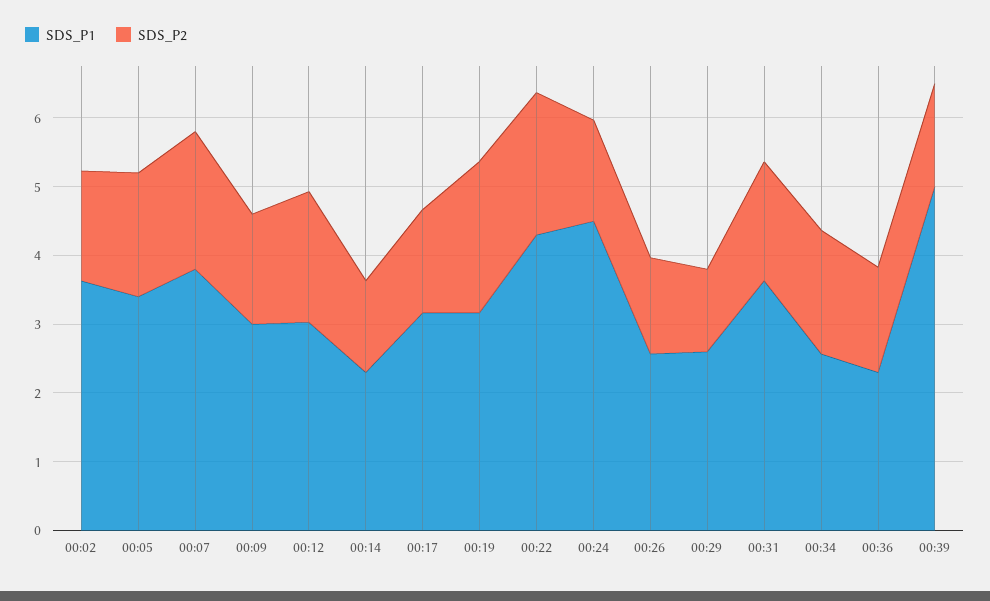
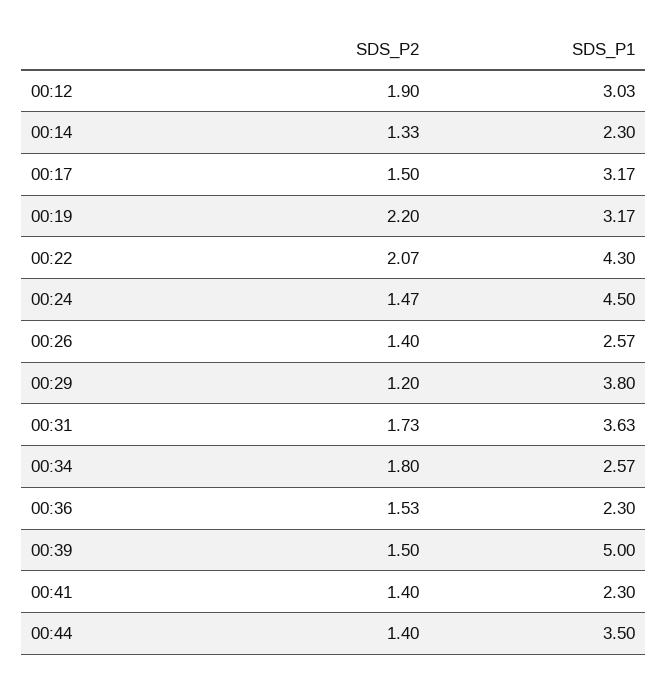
SDS_P1, 00:02: 3.6 -> none
SDS_P2, 00:02: 1.6 -> none
SDS_P1, 00:05: 3.4 -> none
SDS_P2, 00:05: 1.8 -> none
SDS_P1, 00:07: 3.8 -> none
SDS_P2, 00:07: 2 -> none
SDS_P1, 00:09: 3 -> none
SDS_P2, 00:09: 1.6 -> none
SDS_P1, 00:29: 2.6 -> 3.8
SDS_P2, 00:41: none -> 1.4
SDS_P1, 00:41: none -> 2.3
SDS_P2, 00:44: none -> 1.4
SDS_P1, 00:44: none -> 3.5

